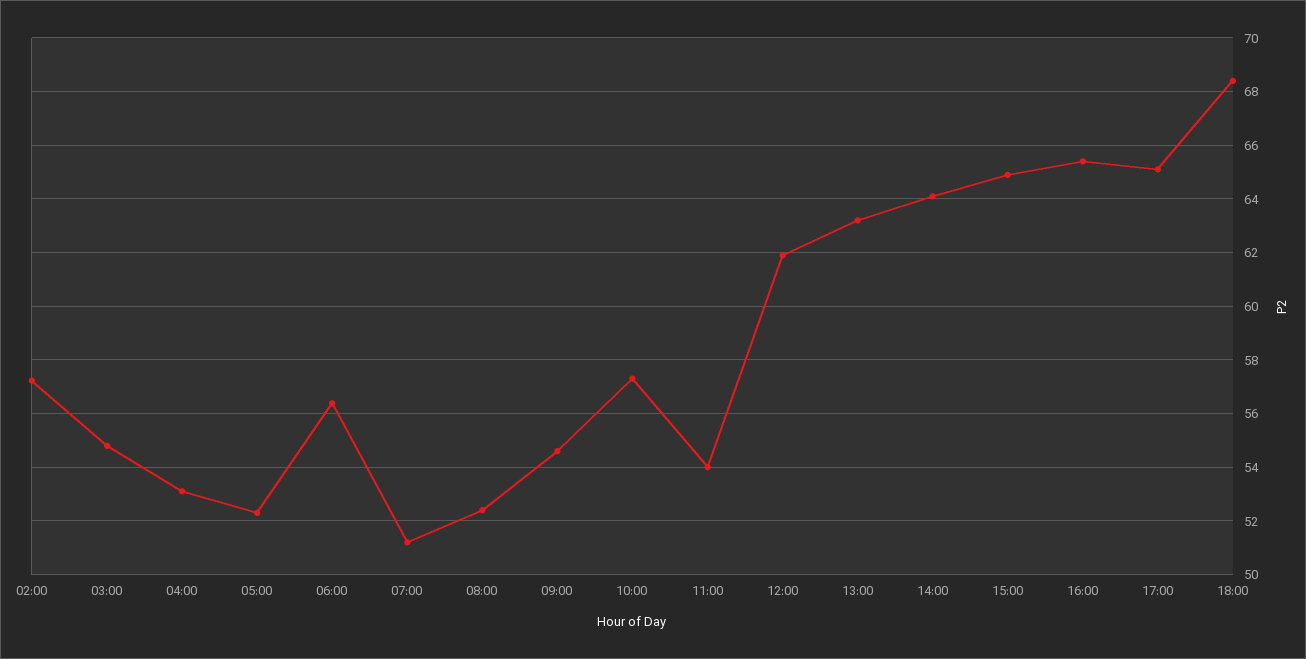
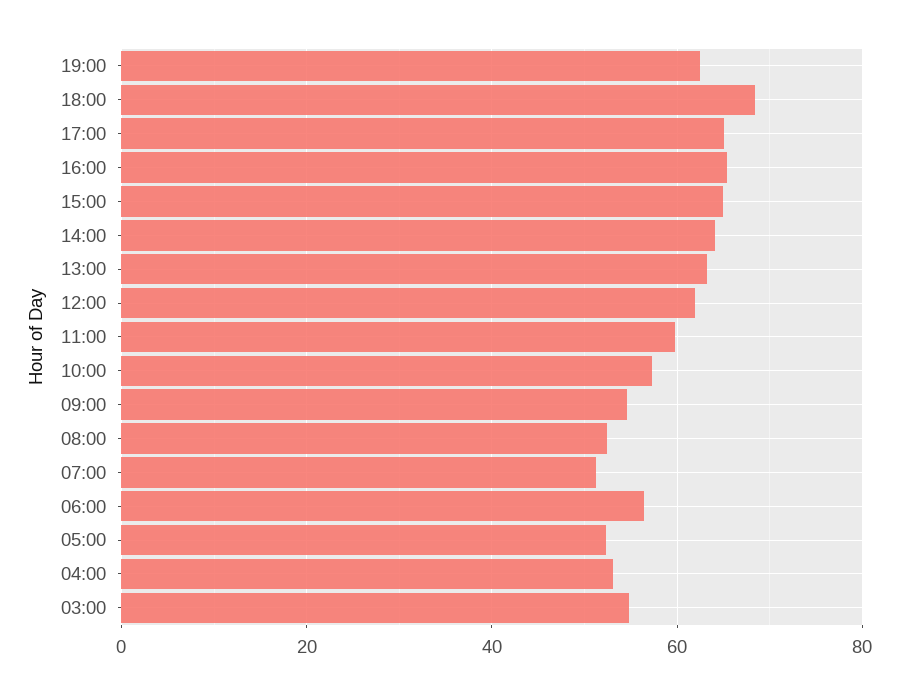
02:00: 57.25 -> none
11:00: 54 -> 60
19:00: none -> 62

